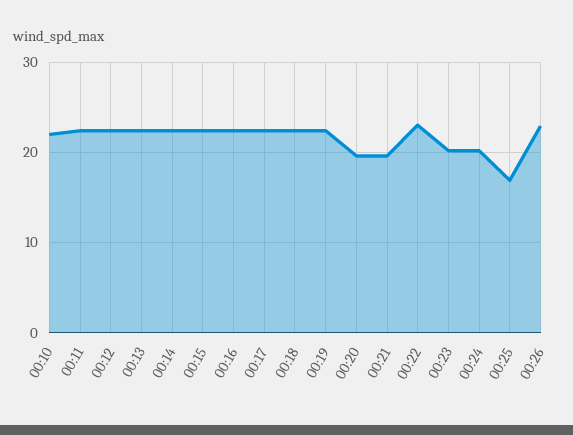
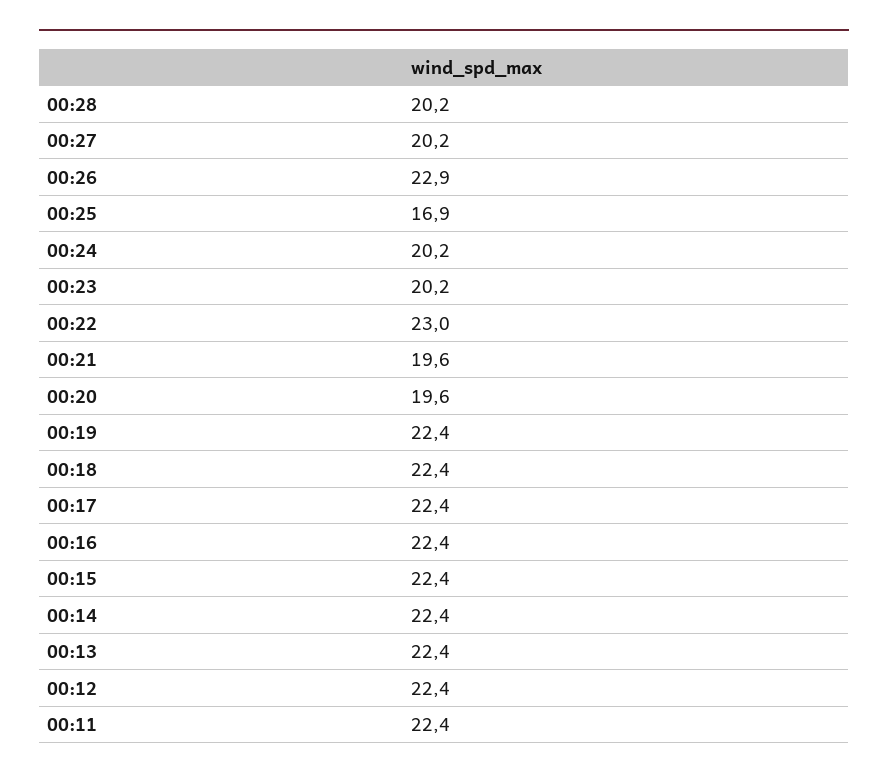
00:10: 22 -> none
00:28: none -> 20.2
00:27: none -> 20.2

